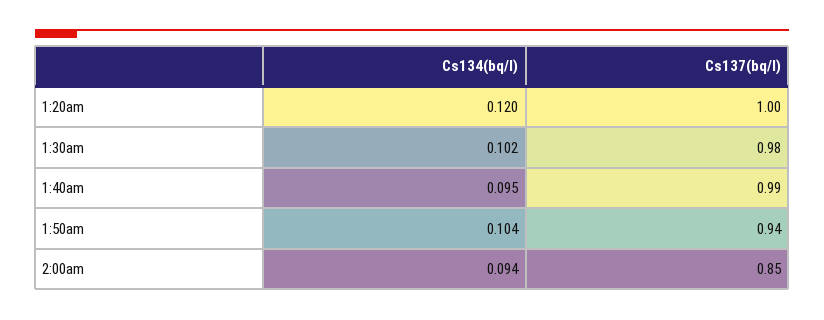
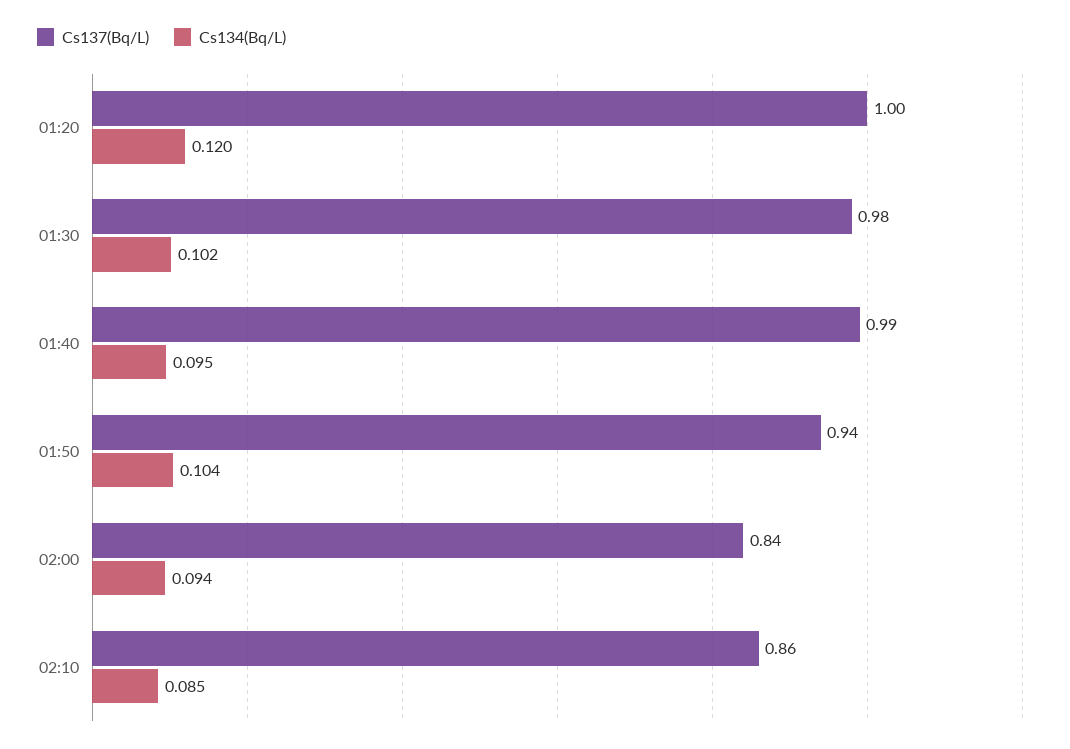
Cs137(bq/l), 2:00am: 0.85 -> 0.84
Cs137(bq/l), 02:10: none -> 0.86
Cs134(bq/l), 02:10: none -> 0.085

